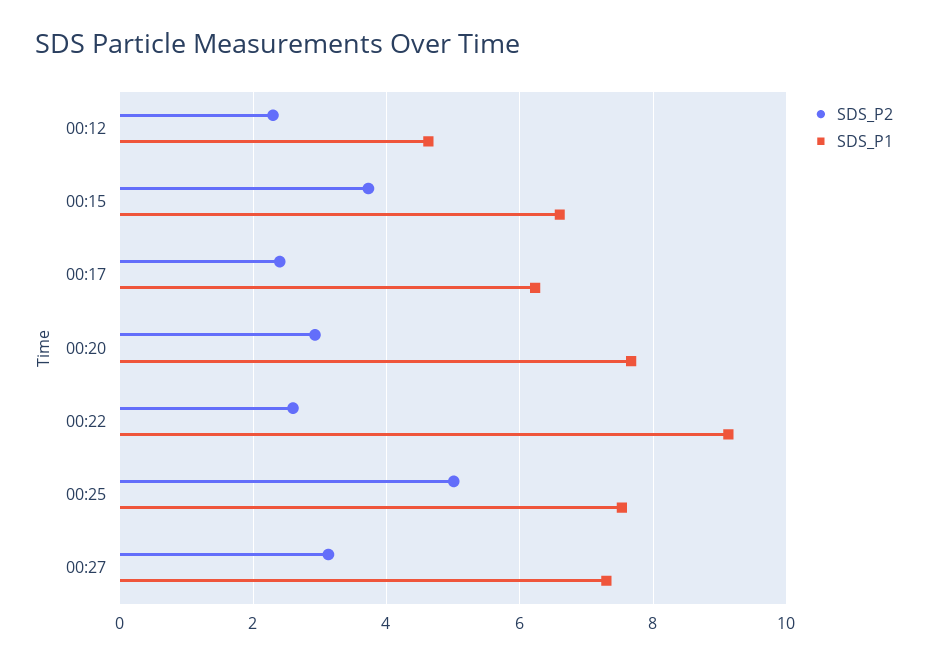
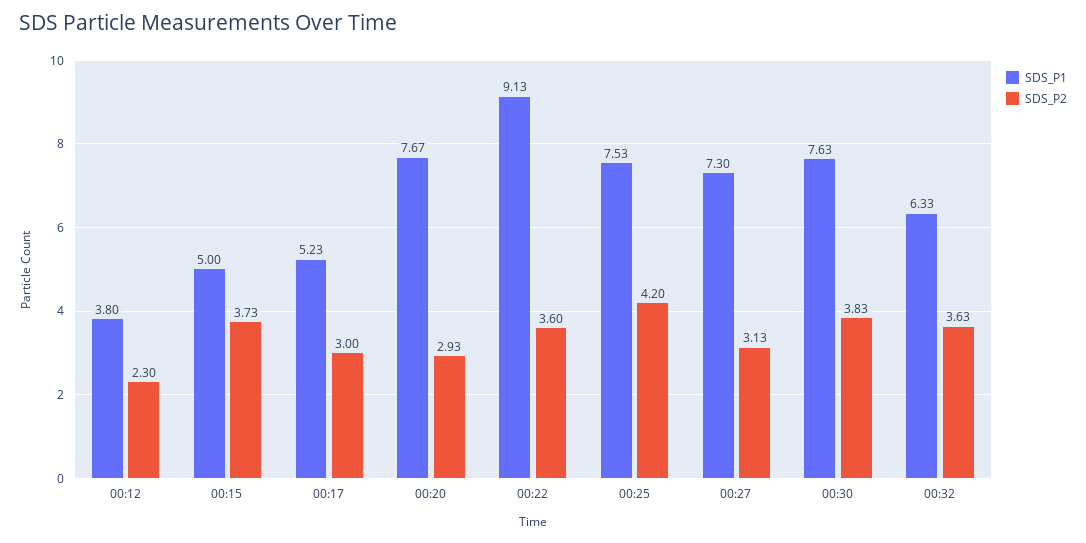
SDS_P1, 00:12: 4.6 -> 3.8
SDS_P1, 00:15: 6.6 -> 5
SDS_P2, 00:17: 2.4 -> 3
SDS_P1, 00:17: 6.2 -> 5.23
SDS_P2, 00:22: 2.6 -> 3.6
SDS_P2, 00:25: 5 -> 4.2
SDS_P1, 00:30: none -> 7.63
SDS_P2, 00:30: none -> 3.83
SDS_P1, 00:32: none -> 6.33
SDS_P2, 00:32: none -> 3.63

